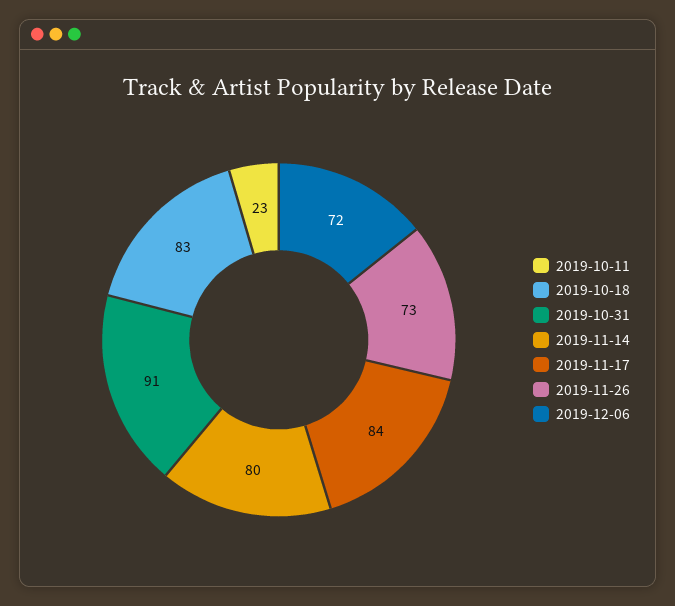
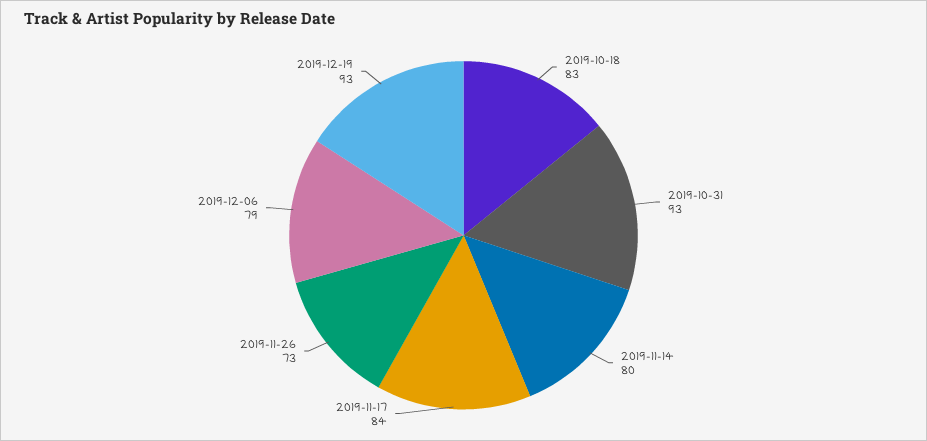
2019-10-11: 23 -> none
2019-10-31: 91 -> 93
2019-12-06: 72 -> 79
2019-12-19: none -> 93

